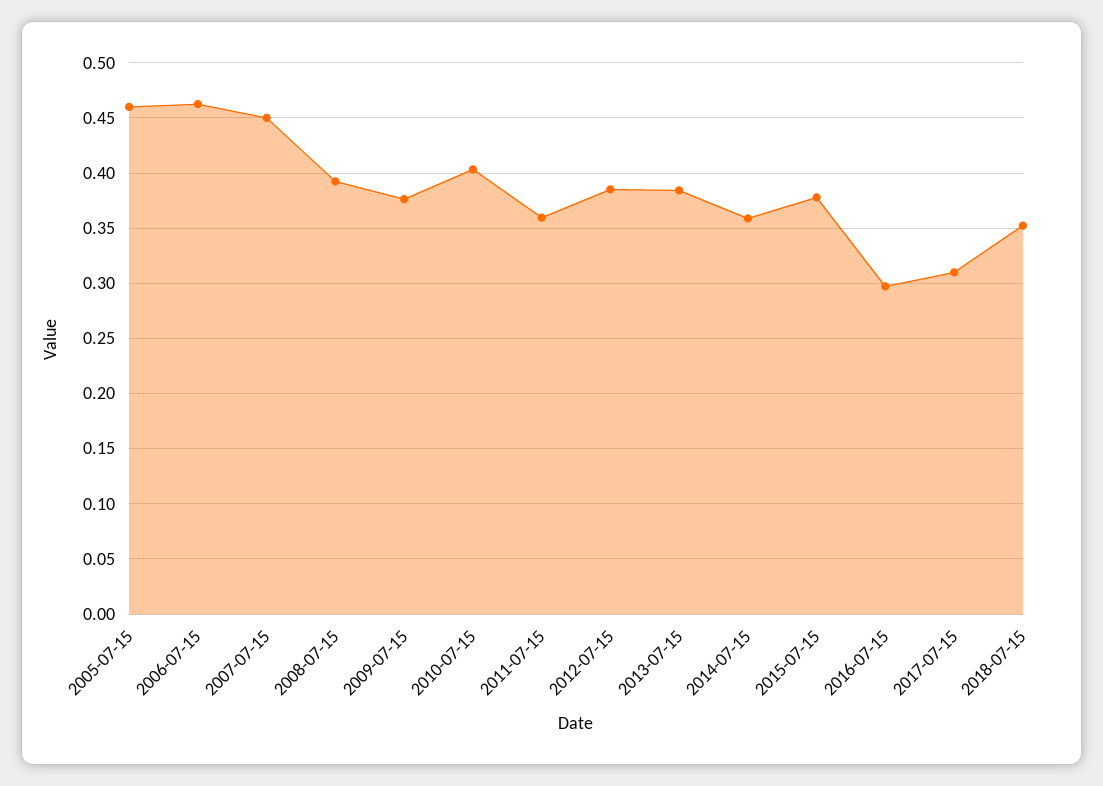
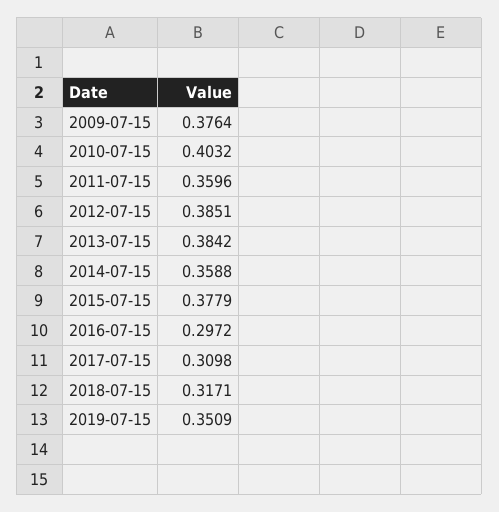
2005-07-15: 0.46 -> none
2006-07-15: 0.46 -> none
2007-07-15: 0.45 -> none
2008-07-15: 0.39 -> none
2018-07-15: 0.35 -> 0.3171
2019-07-15: none -> 0.3509

